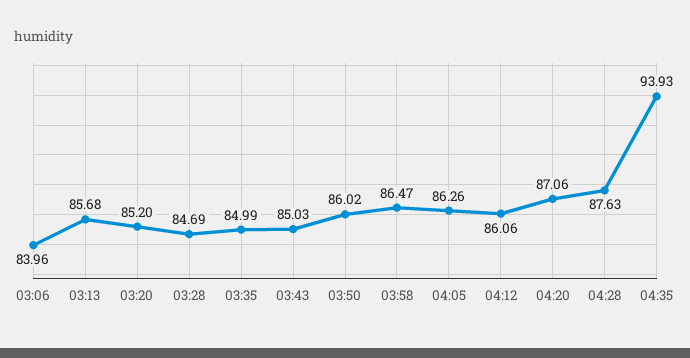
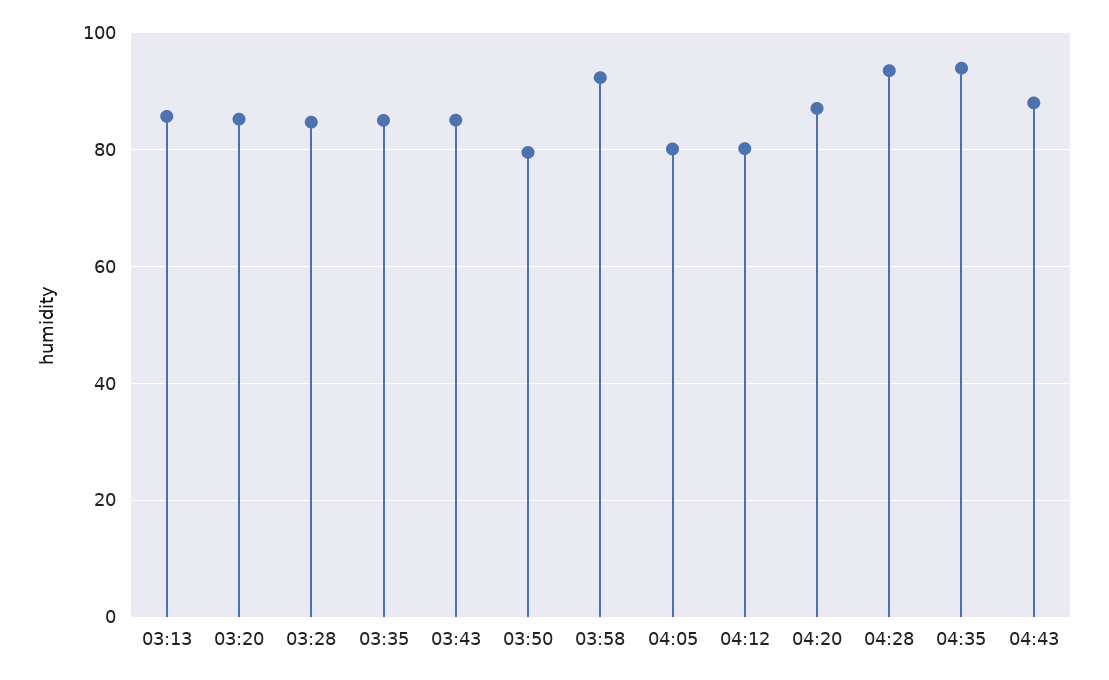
03:06: 83.96 -> none
03:50: 86.02 -> 80
03:58: 86.47 -> 92
04:05: 86.26 -> 80
04:12: 86.06 -> 80
04:28: 87.63 -> 94
04:43: none -> 88

